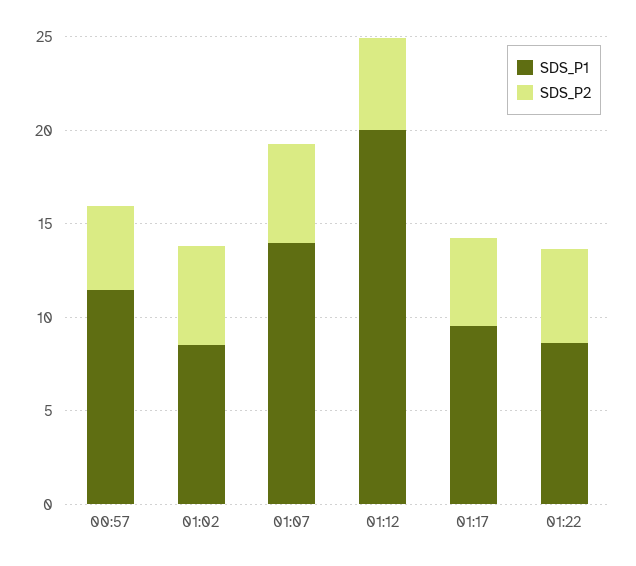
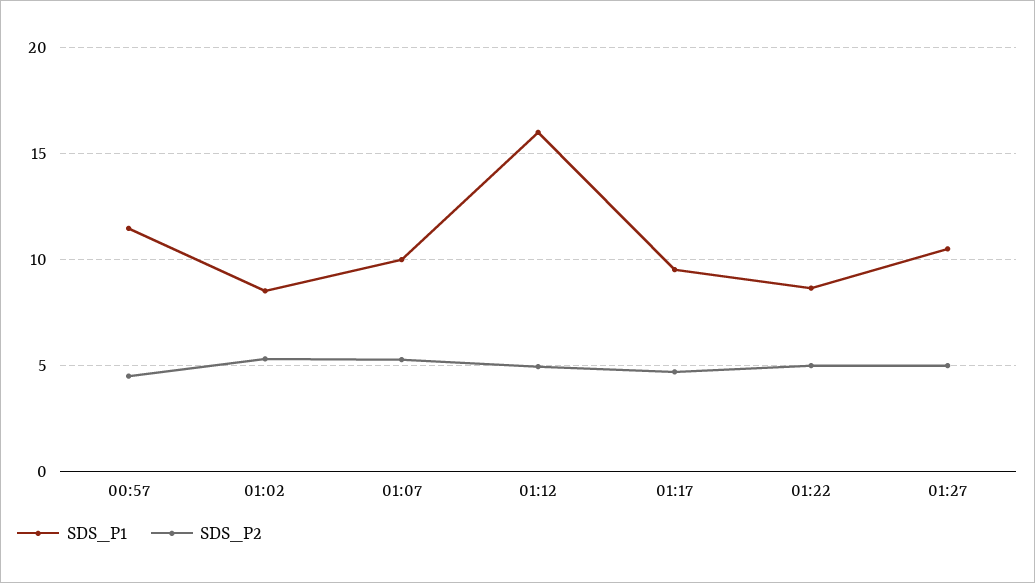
SDS_P1, 01:07: 14 -> 10
SDS_P1, 01:12: 20 -> 16
SDS_P1, 01:27: none -> 10.5
SDS_P2, 01:27: none -> 5

